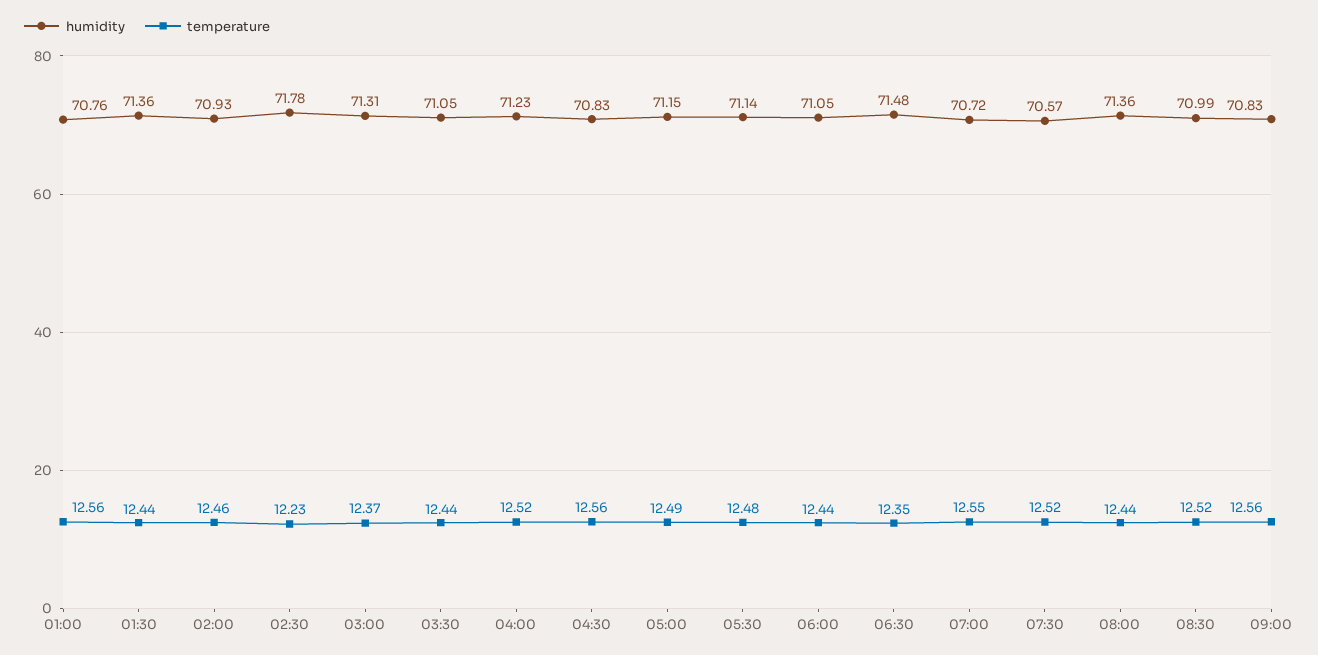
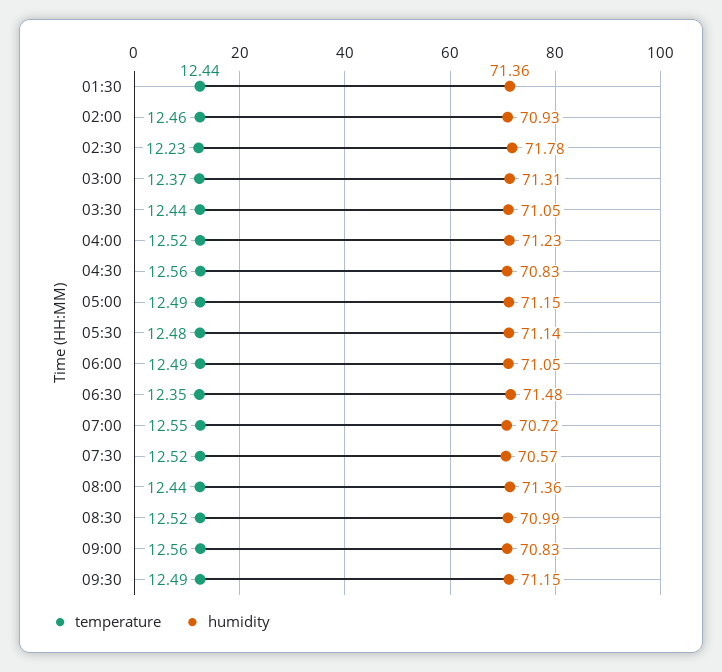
humidity, 01:00: 70.76 -> none
temperature, 01:00: 12.56 -> none
temperature, 06:00: 12.44 -> 12.49
temperature, 09:30: none -> 12.49
humidity, 09:30: none -> 71.15

